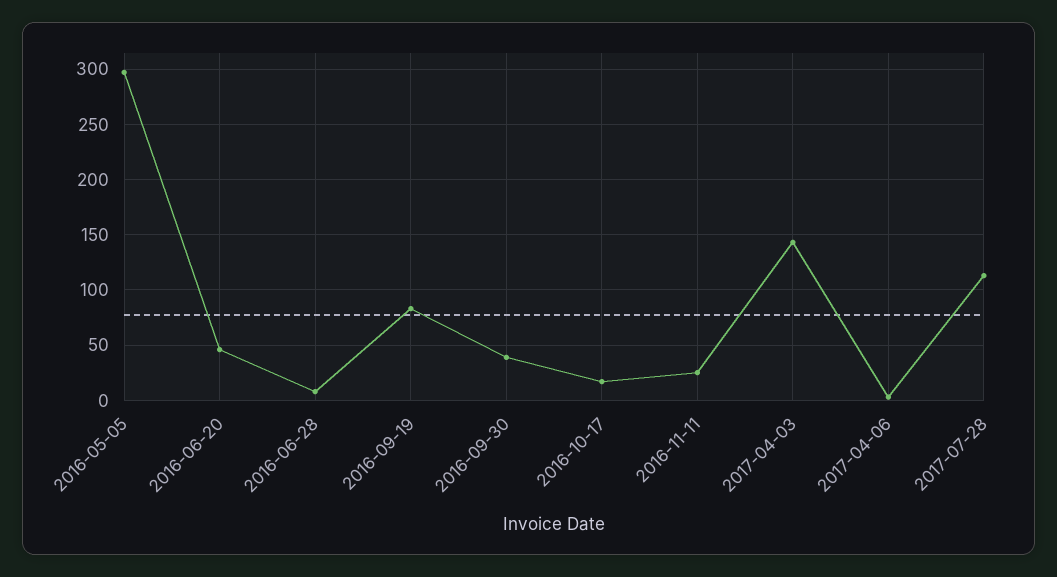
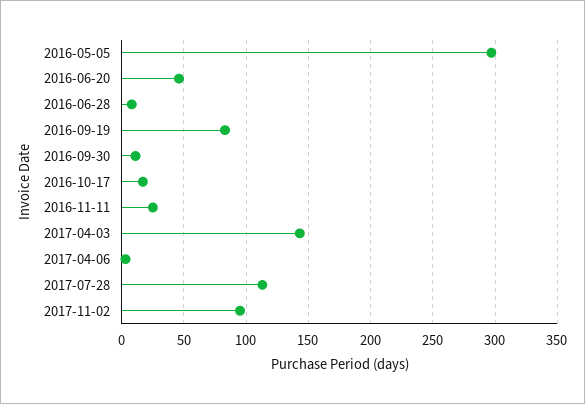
2016-09-30: 40 -> 10
2017-11-02: none -> 95

